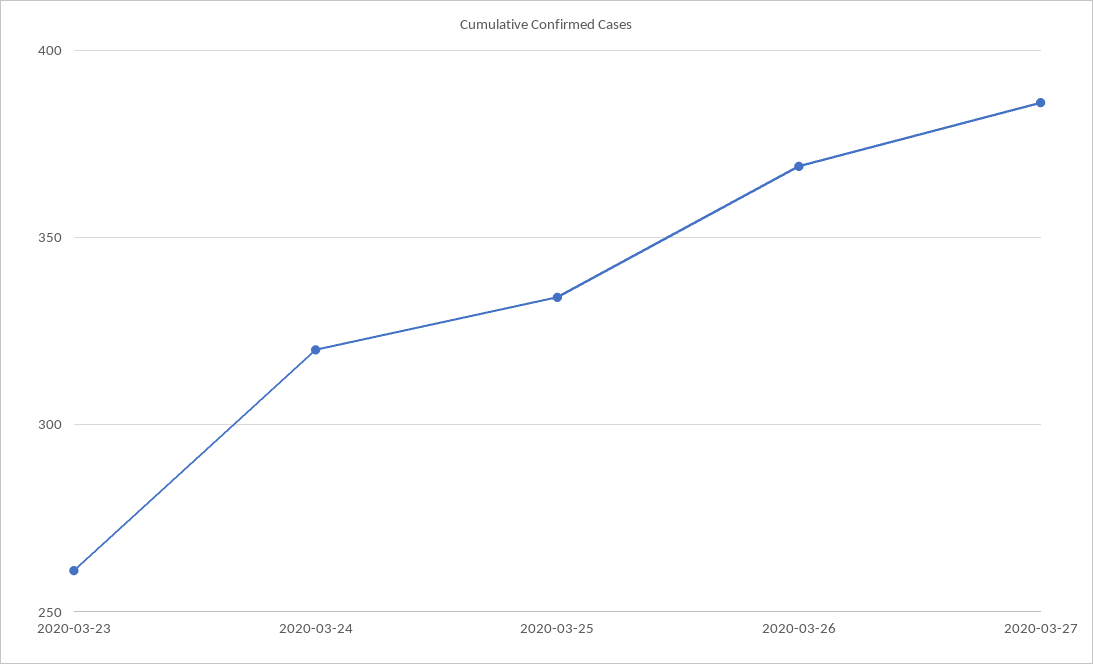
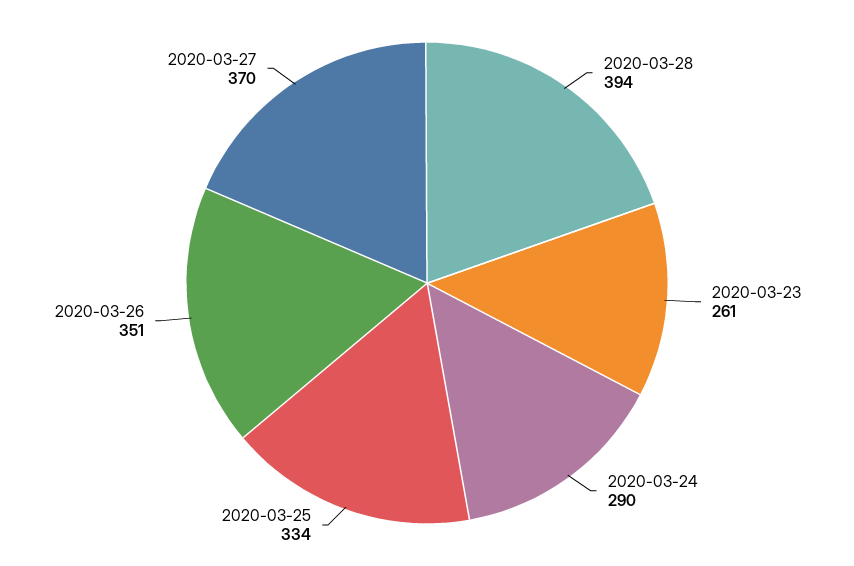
2020-03-24: 320 -> 290
2020-03-26: 370 -> 351
2020-03-27: 385 -> 370
2020-03-28: none -> 394

